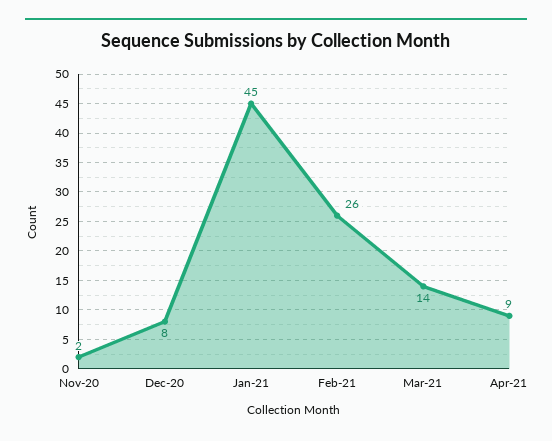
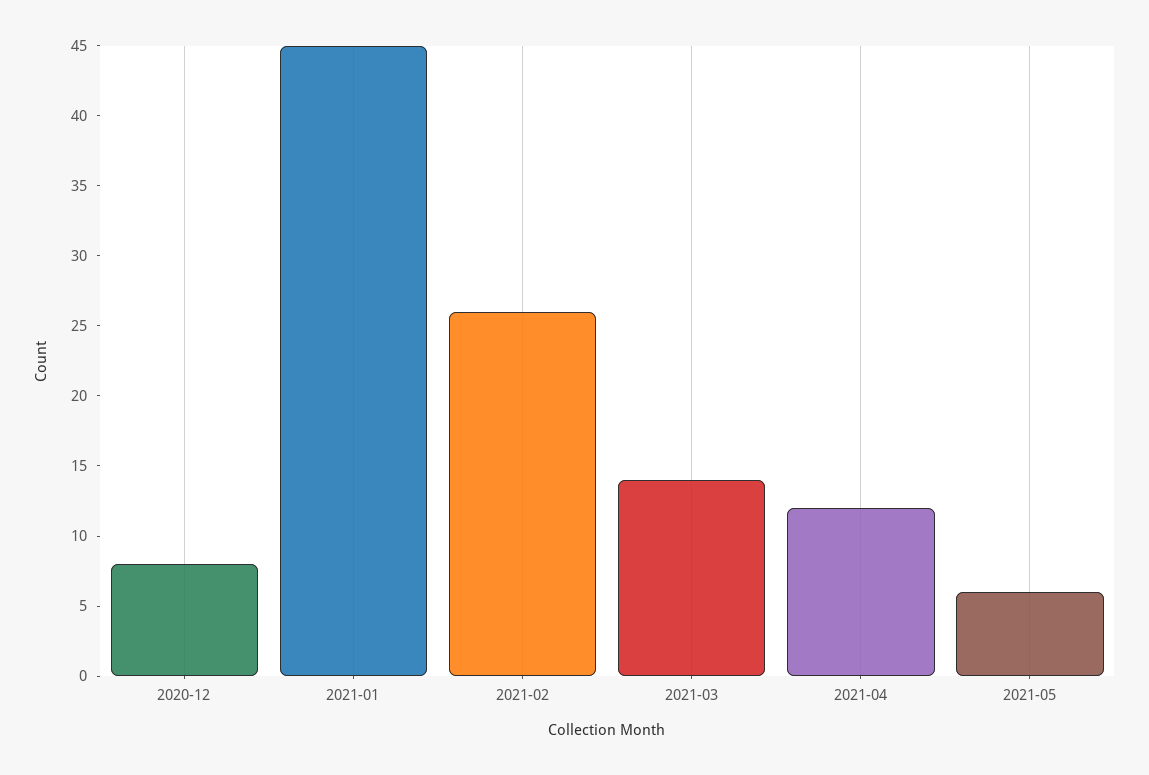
Nov-20: 2 -> none
Apr-21: 9 -> 12
2021-05: none -> 6

